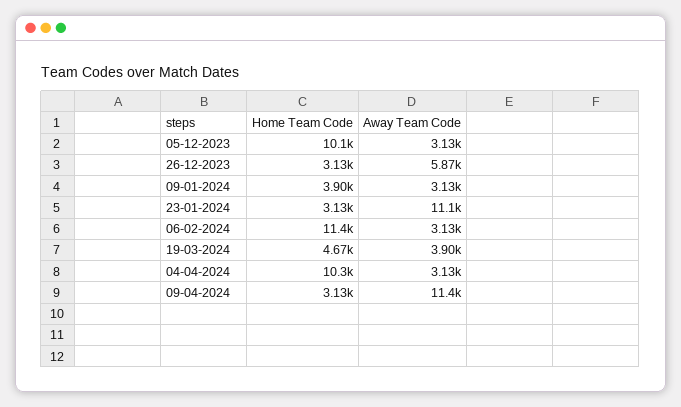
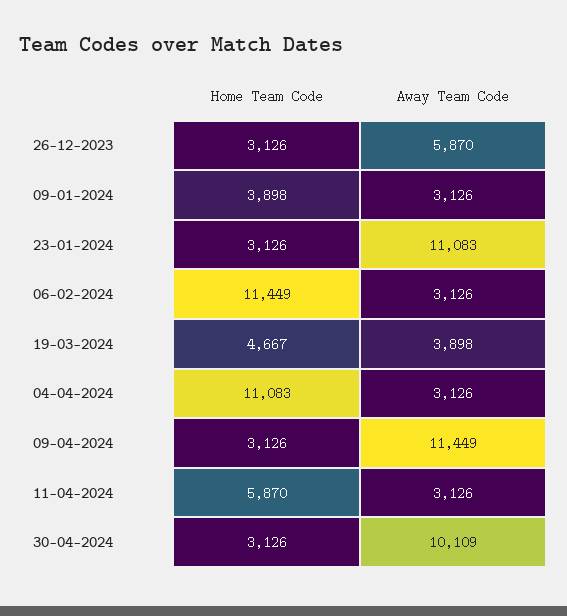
Home Team Code, 05-12-2023: 10100 -> none
Away Team Code, 05-12-2023: 3130 -> none
Home Team Code, 04-04-2024: 10300 -> 11083
Home Team Code, 11-04-2024: none -> 5870
Away Team Code, 11-04-2024: none -> 3126
Home Team Code, 30-04-2024: none -> 3126
Away Team Code, 30-04-2024: none -> 10109

